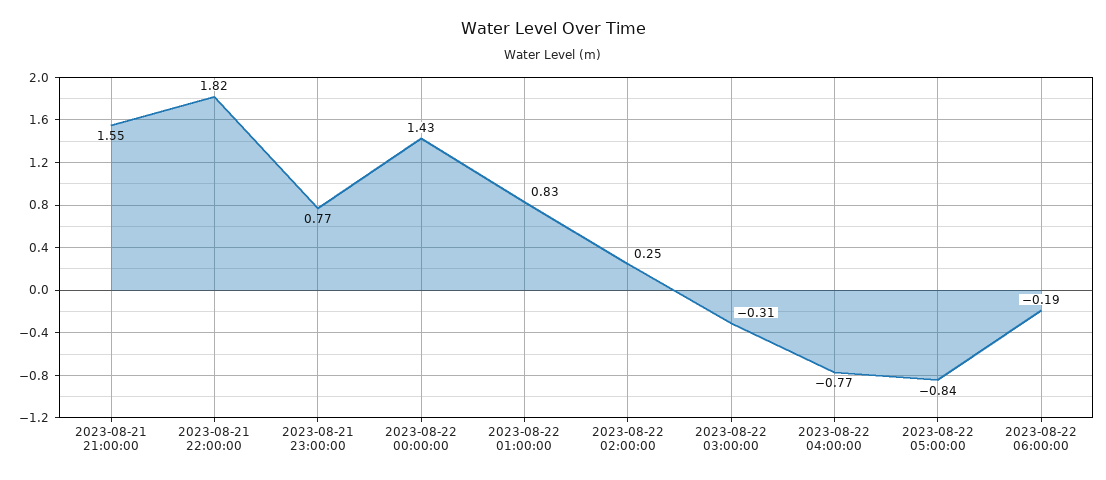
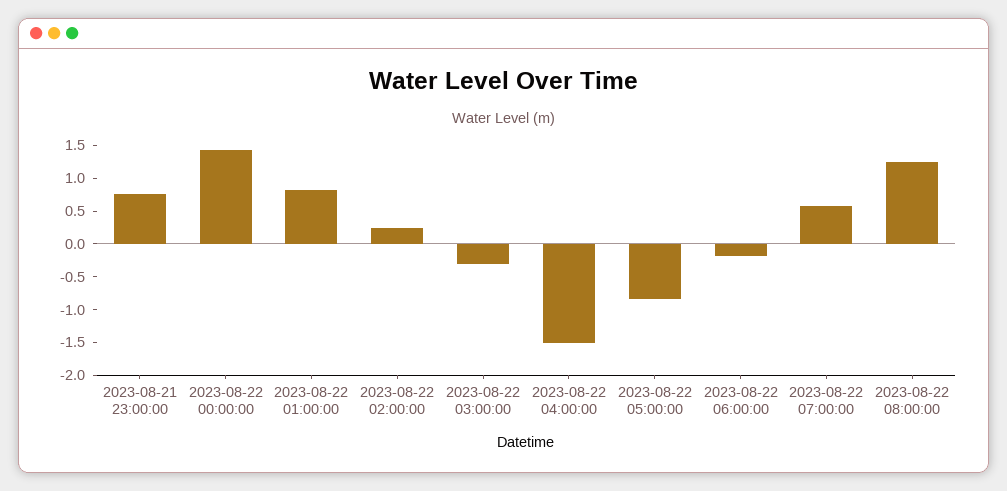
2023-08-21 21:00:00: 1.55 -> none
2023-08-21 22:00:00: 1.82 -> none
2023-08-22 04:00:00: -0.77 -> -1.5
2023-08-22 07:00:00: none -> 0.5
2023-08-22 08:00:00: none -> 1.25

